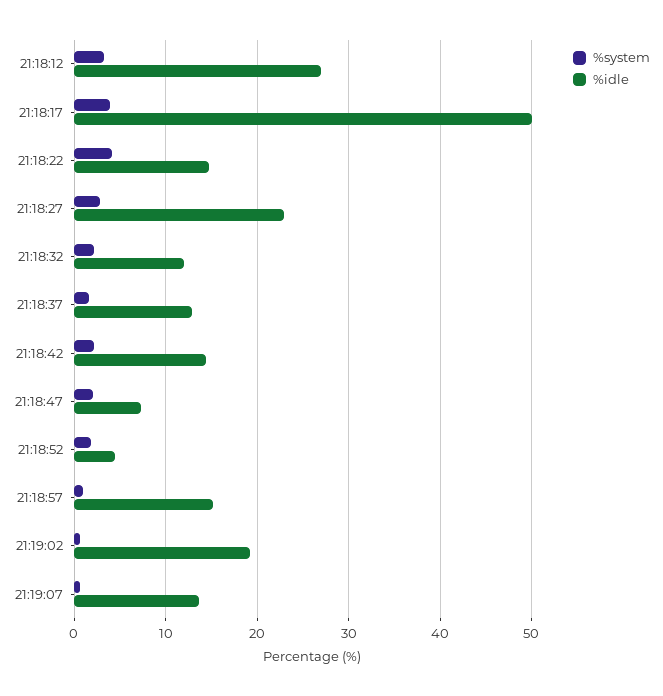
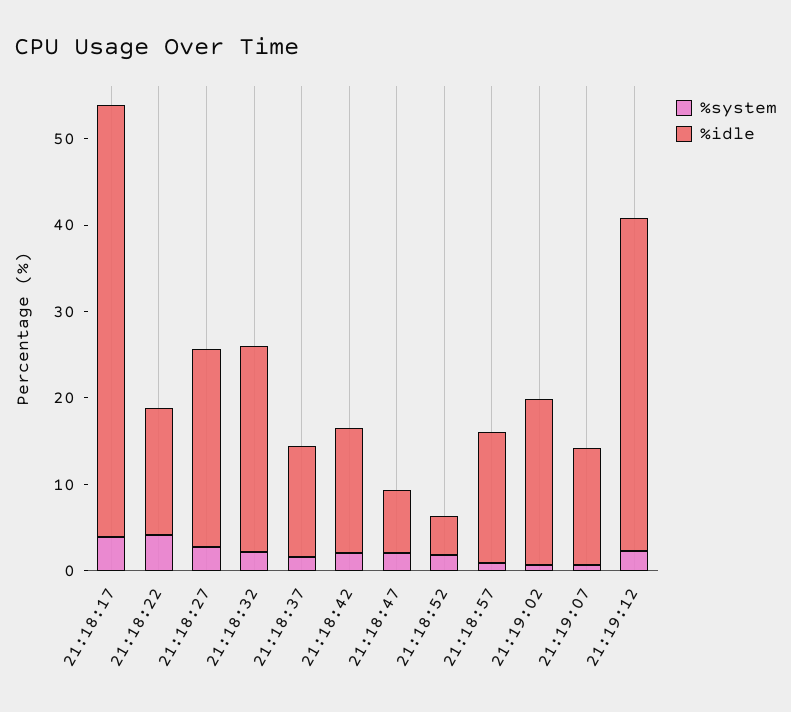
%system, 21:18:12: 3 -> none
%idle, 21:18:12: 27 -> none
%idle, 21:18:32: 12 -> 24
%system, 21:19:12: none -> 2
%idle, 21:19:12: none -> 38

